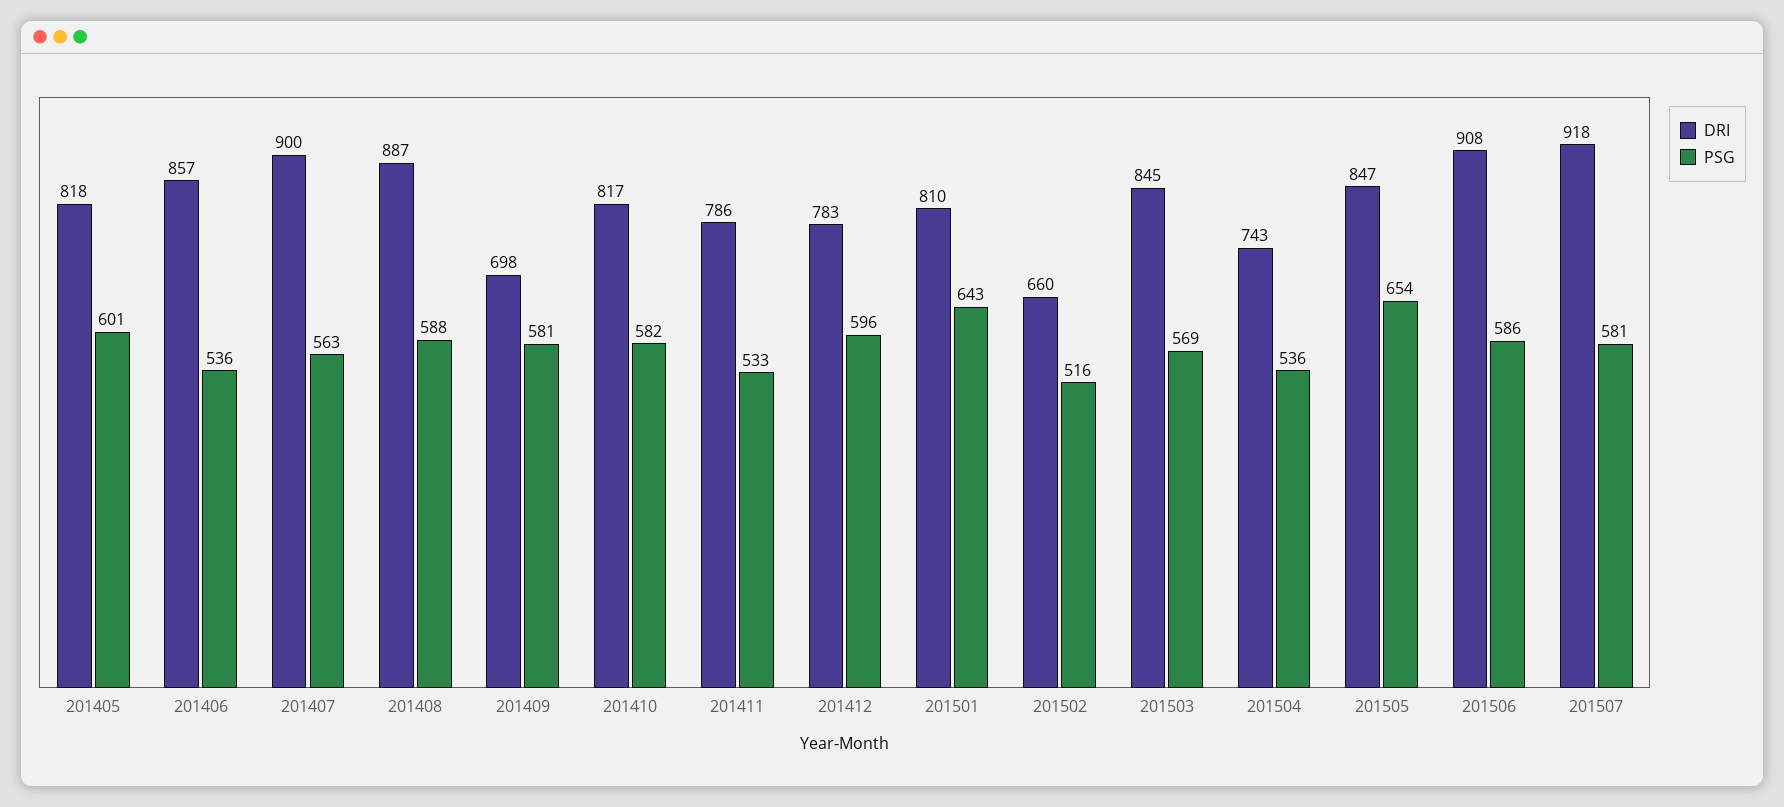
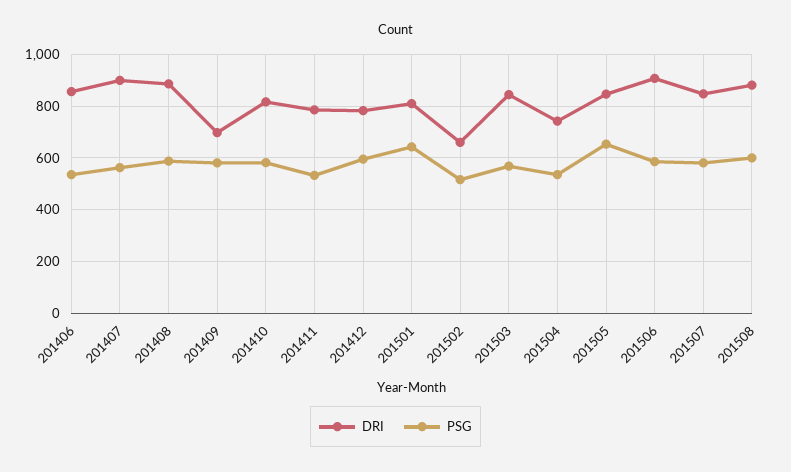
DRI, 201405: 818 -> none
PSG, 201405: 601 -> none
DRI, 201507: 918 -> 850
DRI, 201508: none -> 875
PSG, 201508: none -> 600

